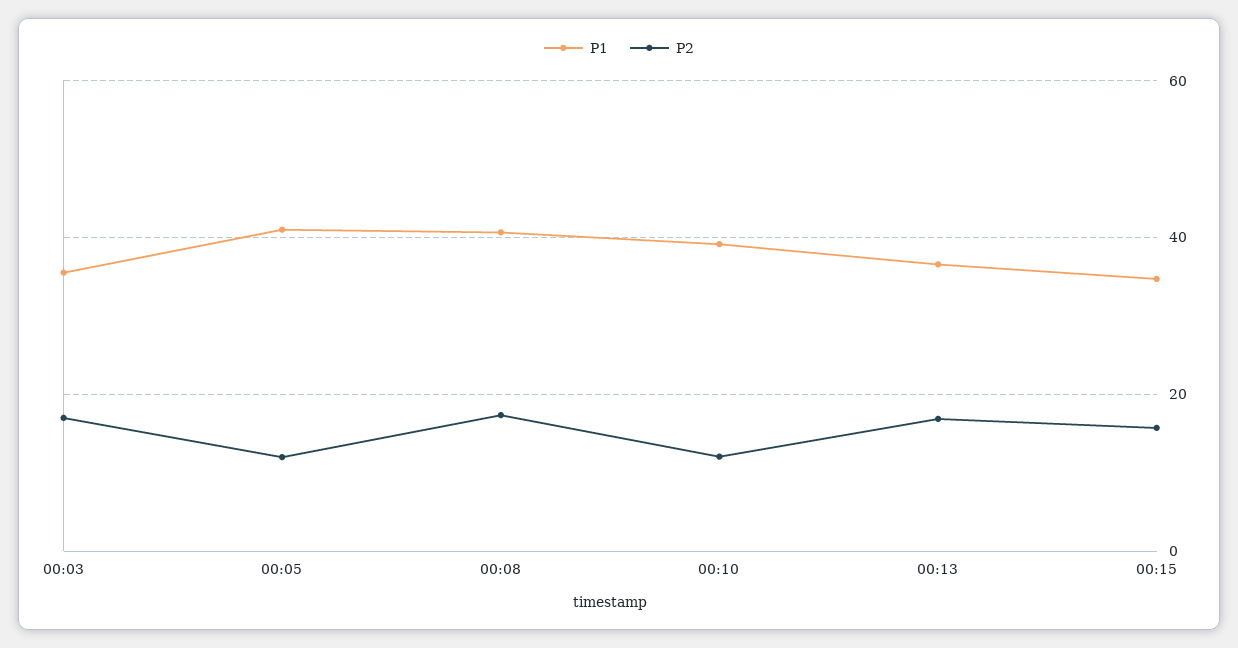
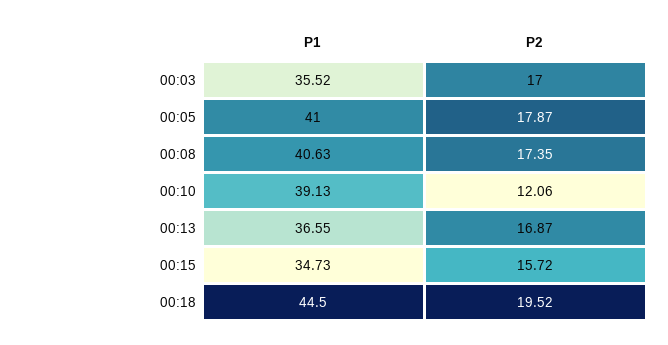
P2, 00:05: 12 -> 17.87
P1, 00:18: none -> 44.5
P2, 00:18: none -> 19.52

